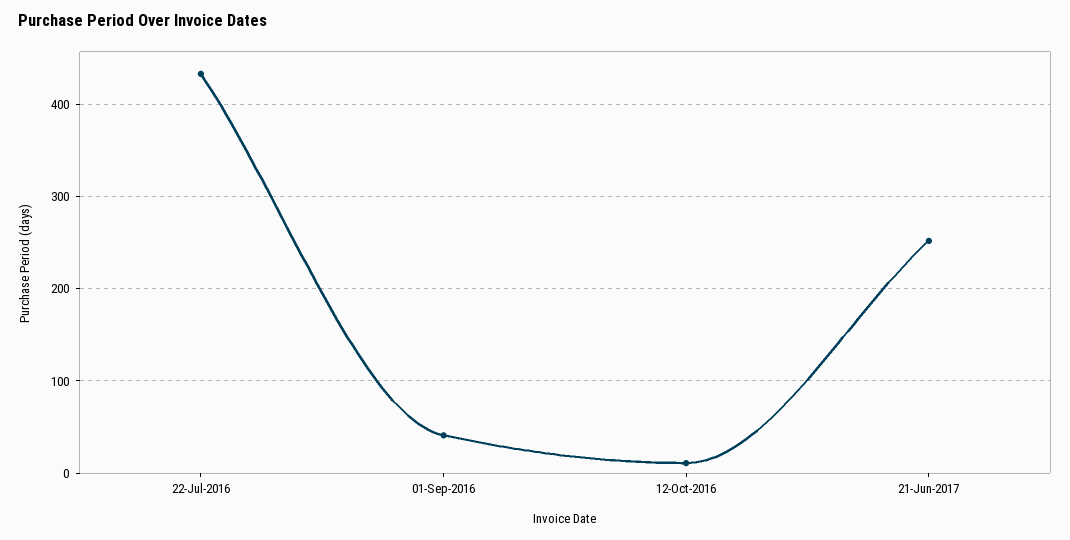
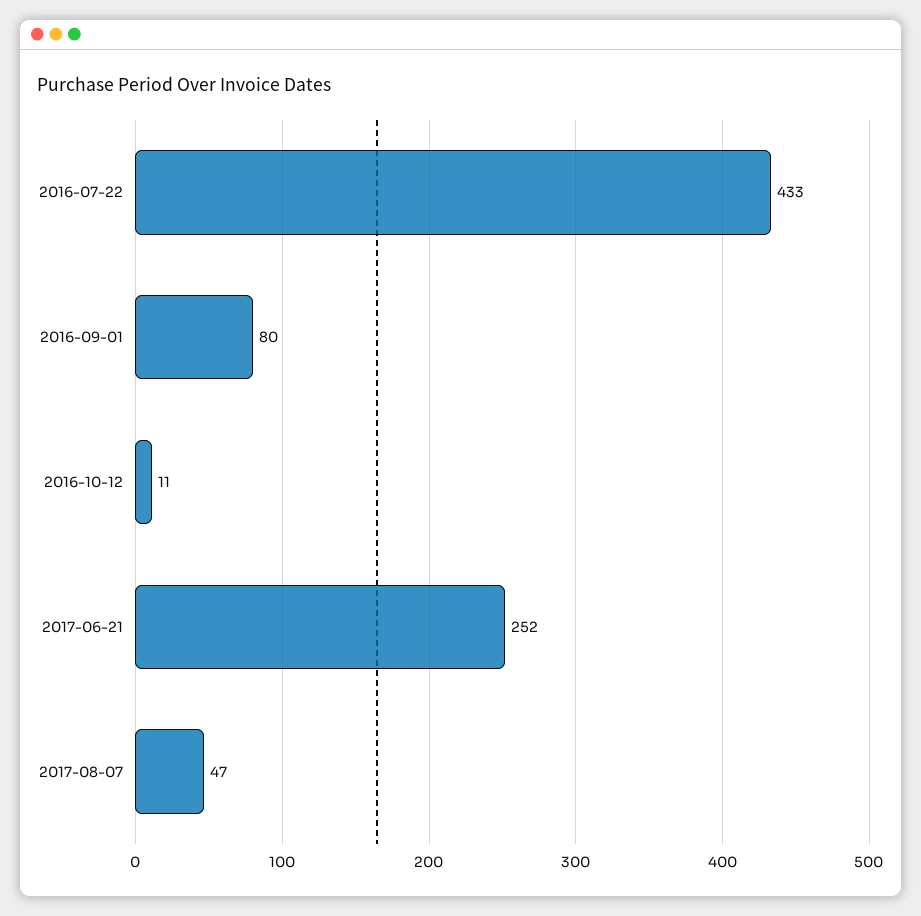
01-Sep-2016: 40 -> 80
2017-08-07: none -> 47

